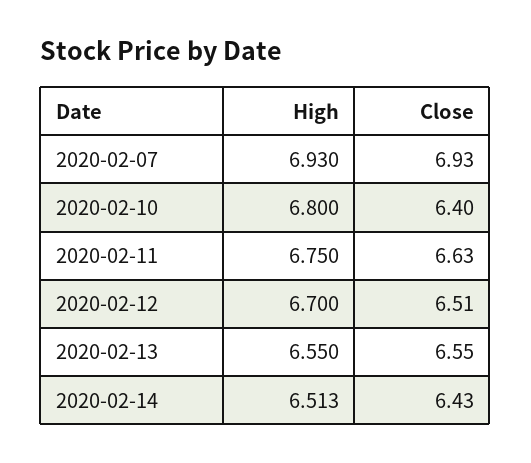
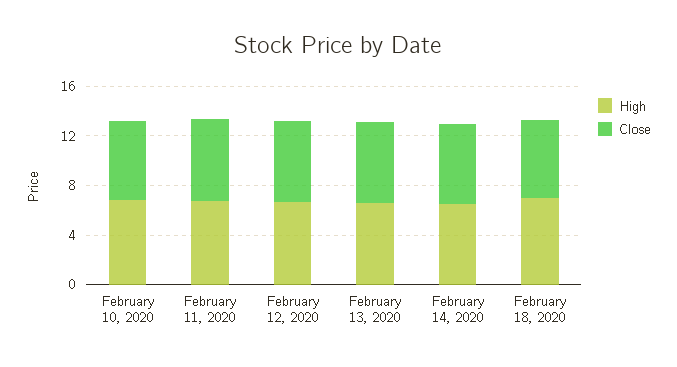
High, 2020-02-07: 6.93 -> none
Close, 2020-02-07: 6.93 -> none
High, February 18, 2020: none -> 7
Close, February 18, 2020: none -> 6

